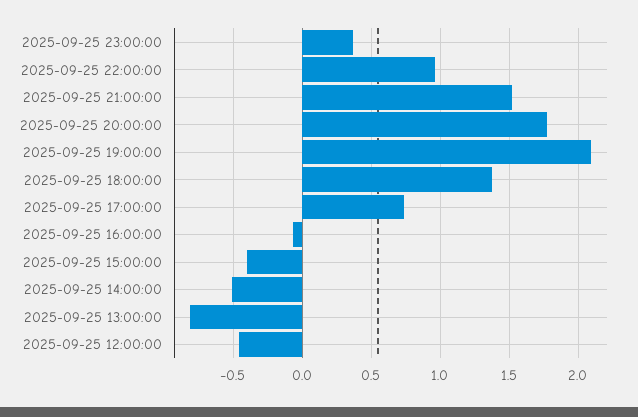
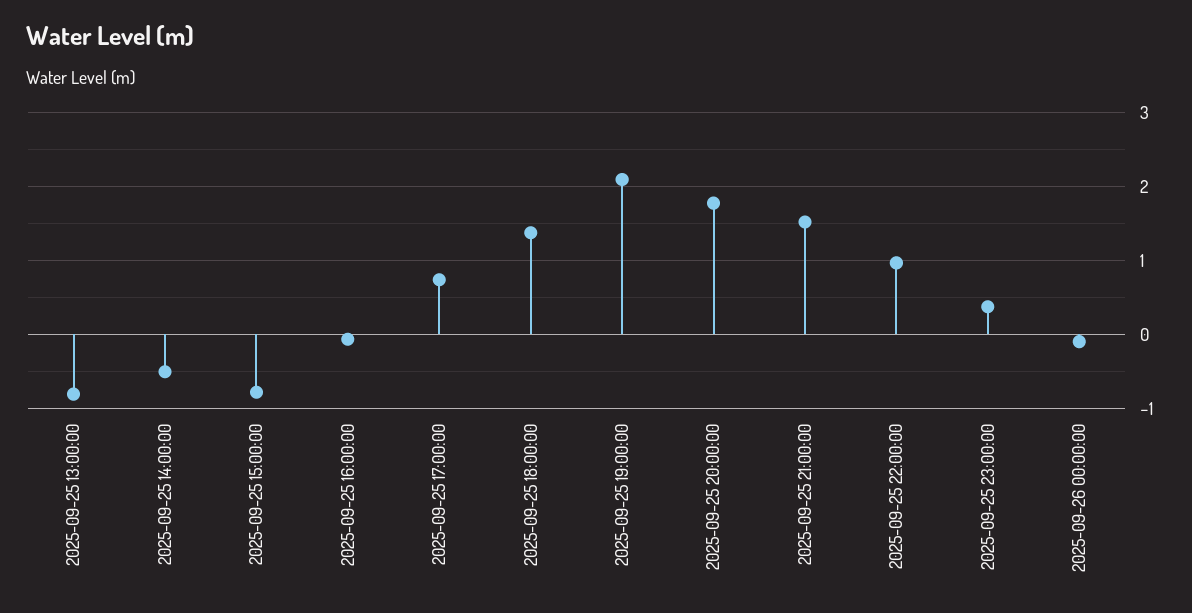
2025-09-25 15:00:00: -0.4 -> -0.8
2025-09-25 12:00:00: -0.45 -> none
2025-09-26 00:00:00: none -> -0.1

